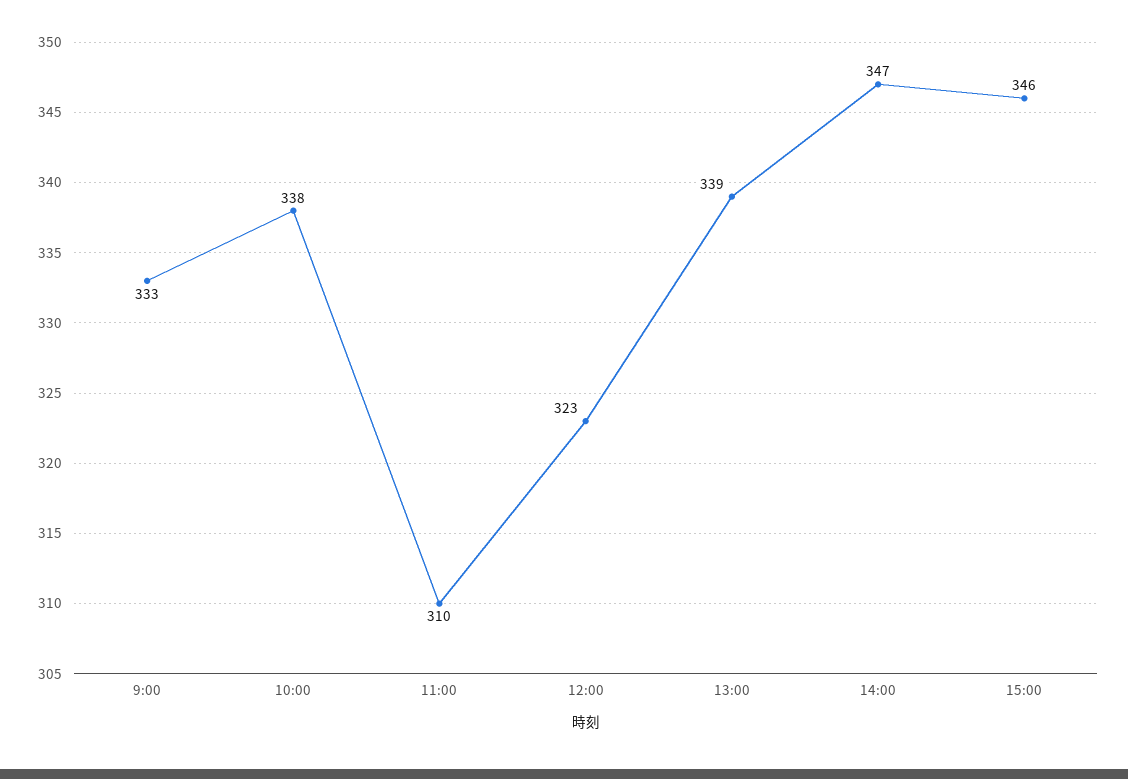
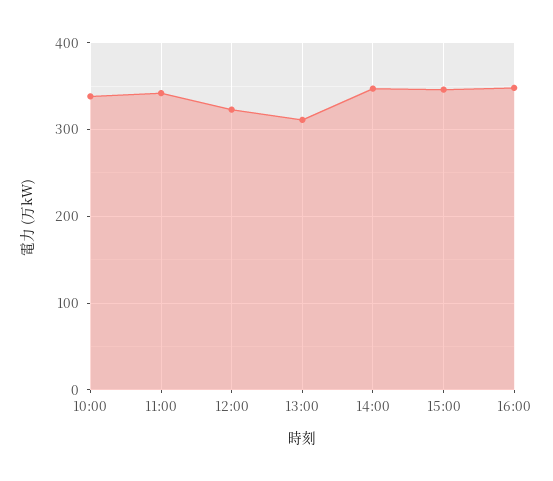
9:00: 333 -> none
11:00: 310 -> 340
13:00: 339 -> 310
16:00: none -> 350

